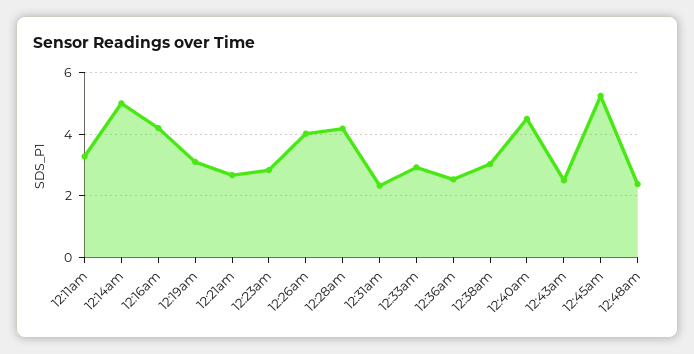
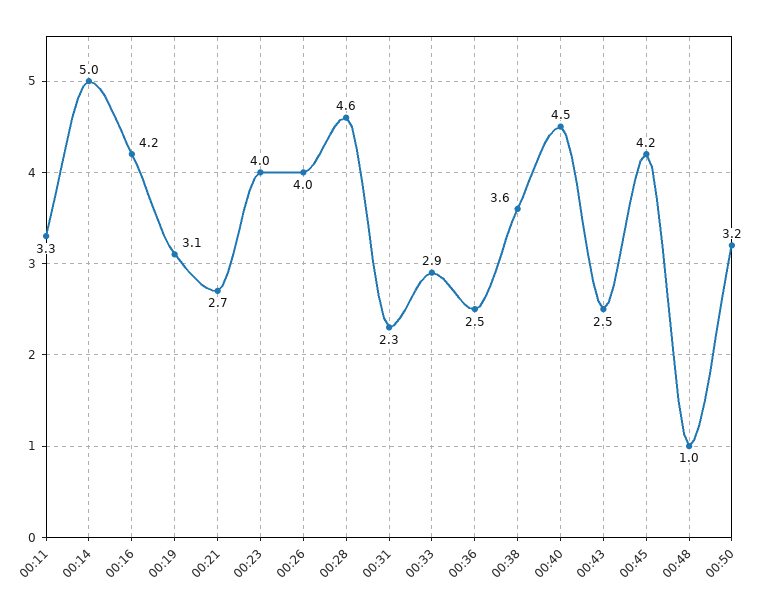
12:23am: 2.8 -> 4
12:28am: 4.2 -> 4.6
12:38am: 3 -> 3.6
12:45am: 5.2 -> 4.2
12:48am: 2.4 -> 1
00:50: none -> 3.2

